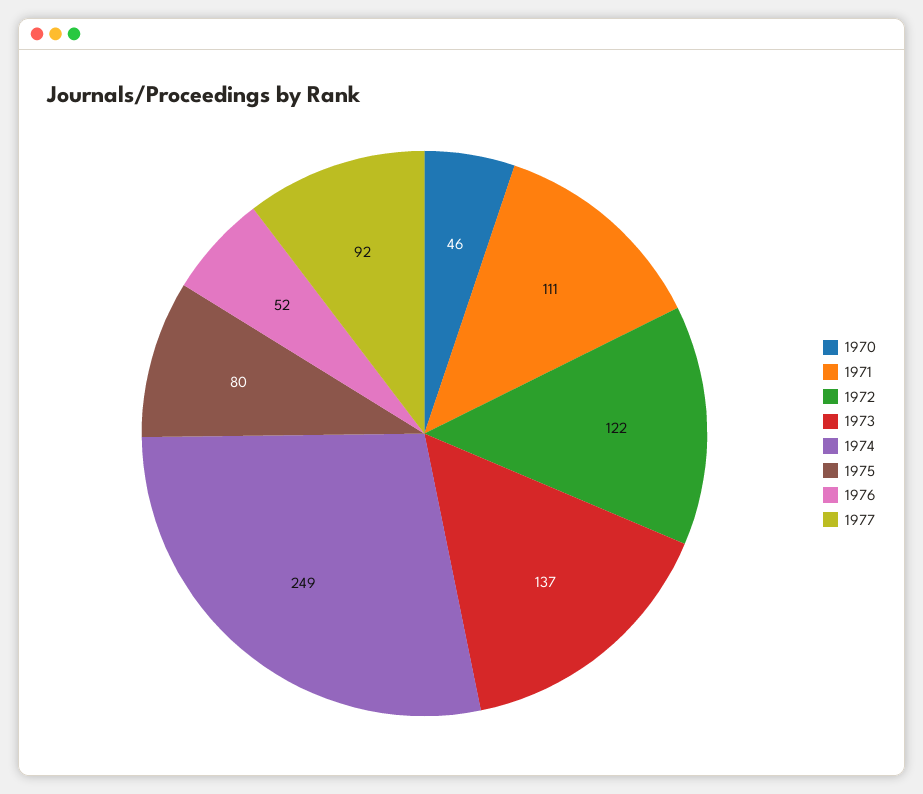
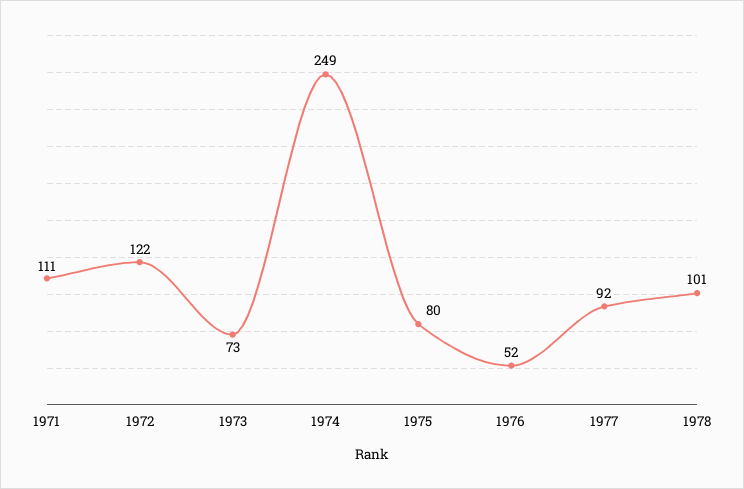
1970: 46 -> none
1973: 137 -> 73
1978: none -> 101

